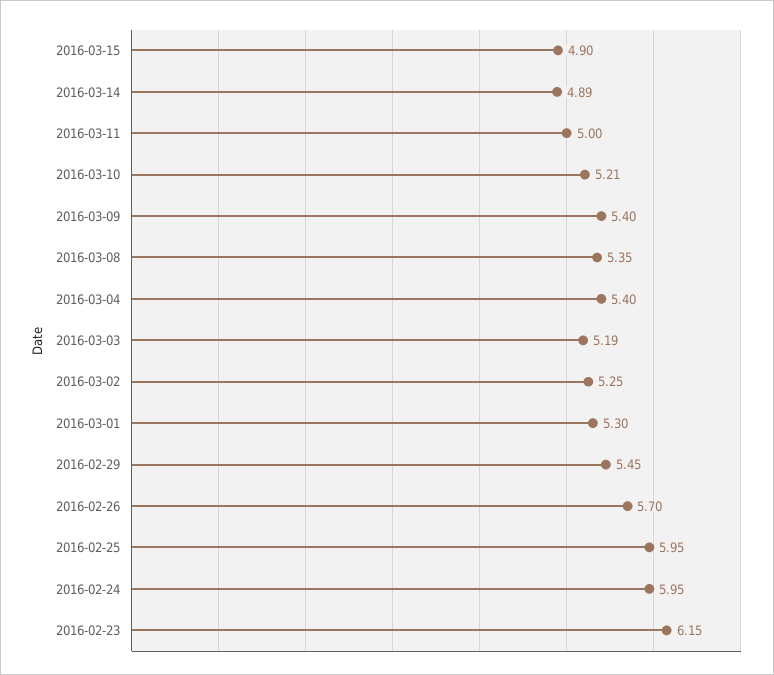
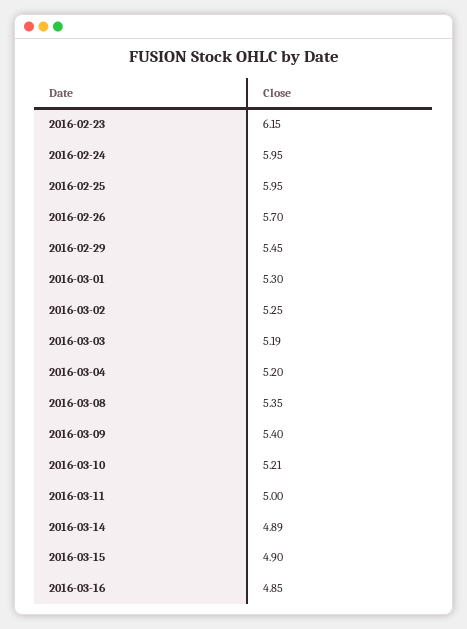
2016-03-04: 5.4 -> 5.2
2016-03-16: none -> 4.85

